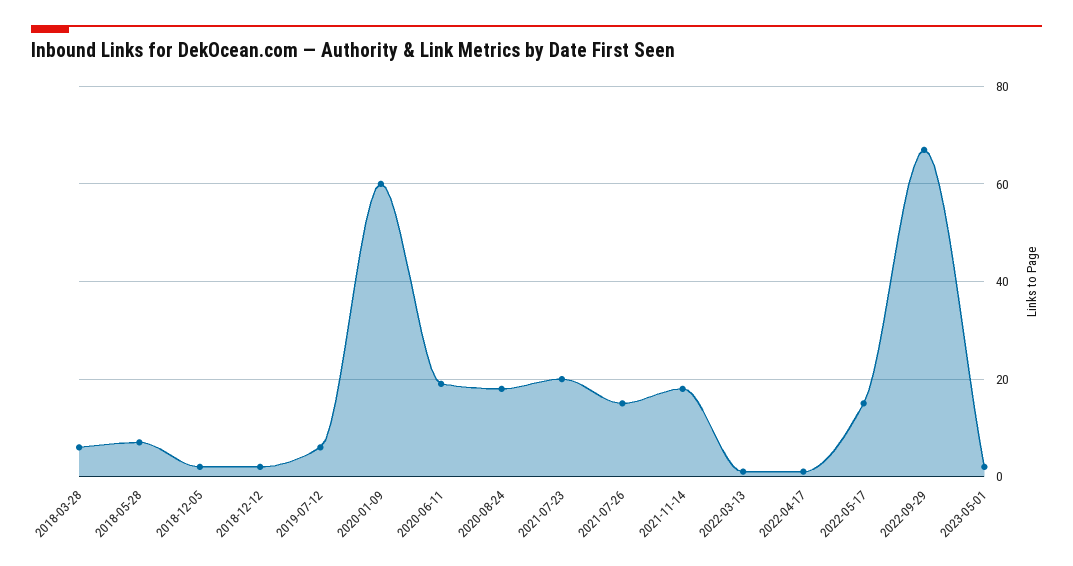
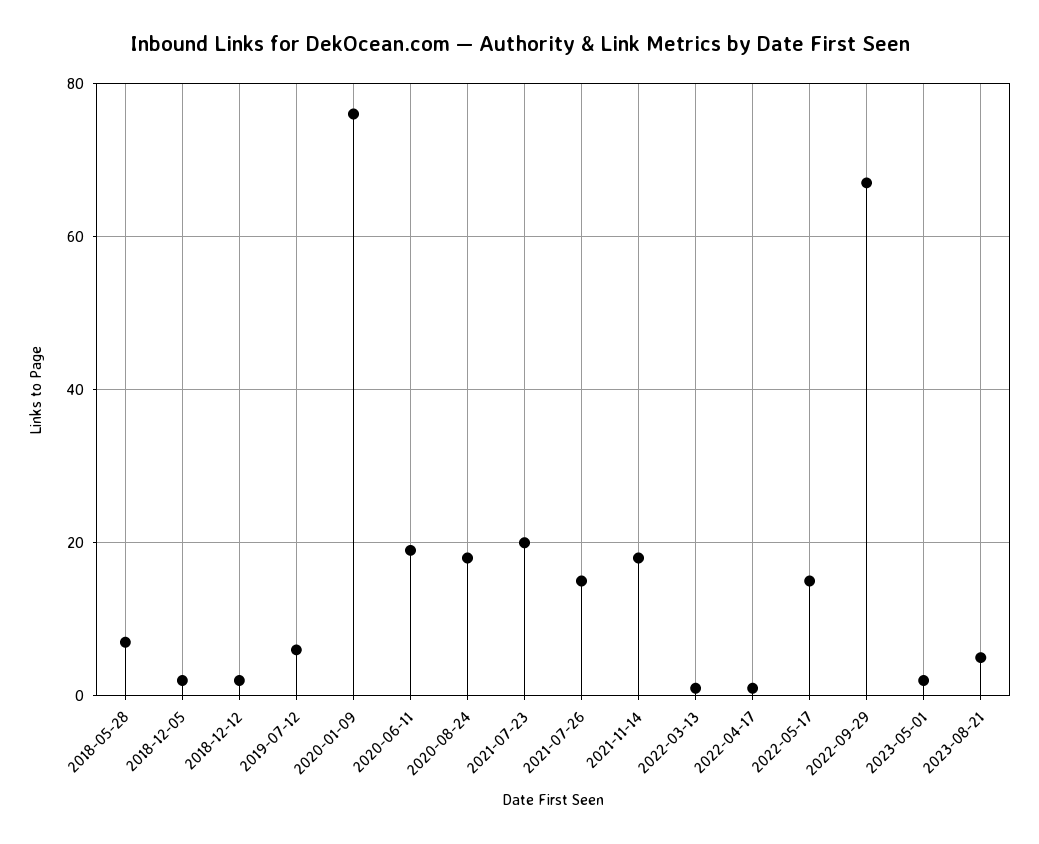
2018-03-28: 5 -> none
2020-01-09: 60 -> 75
2023-08-21: none -> 5

